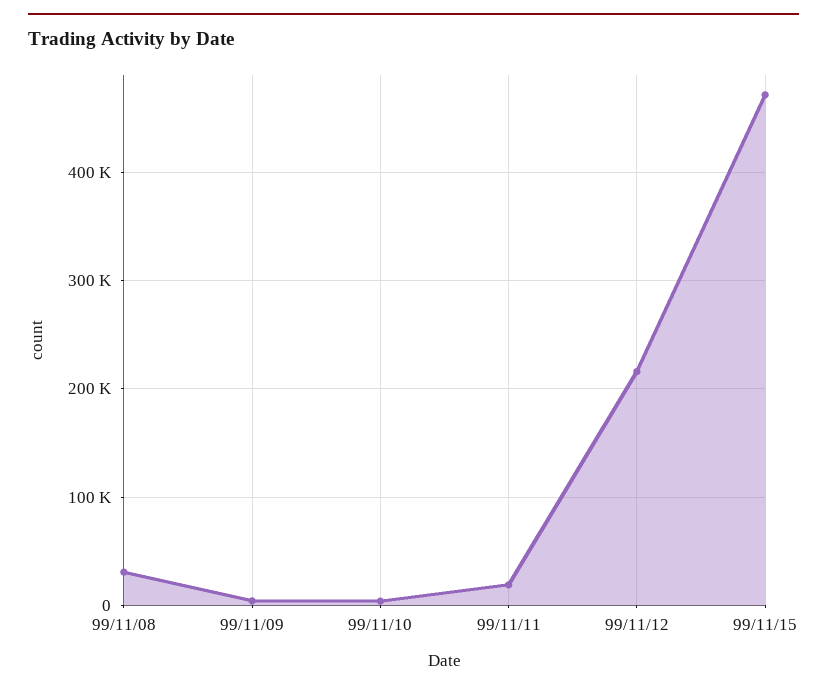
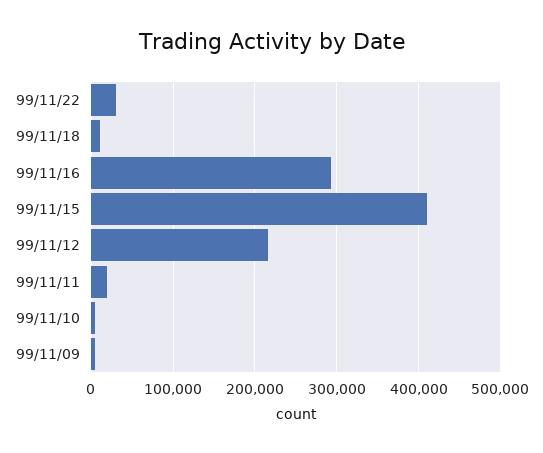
99/11/08: 30000 -> none
99/11/15: 470000 -> 410000
99/11/22: none -> 30000
99/11/18: none -> 10000
99/11/16: none -> 290000

